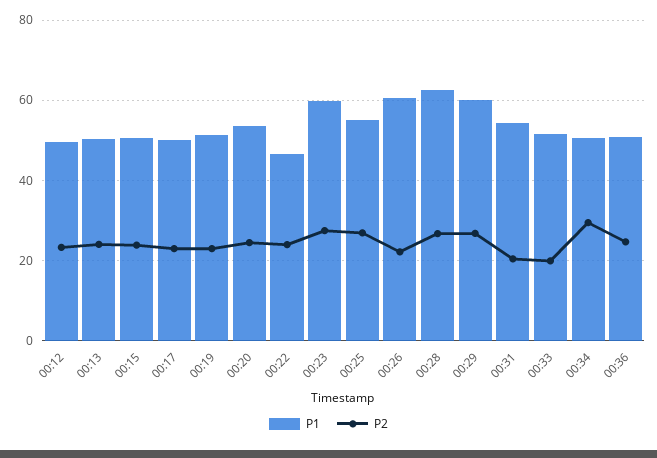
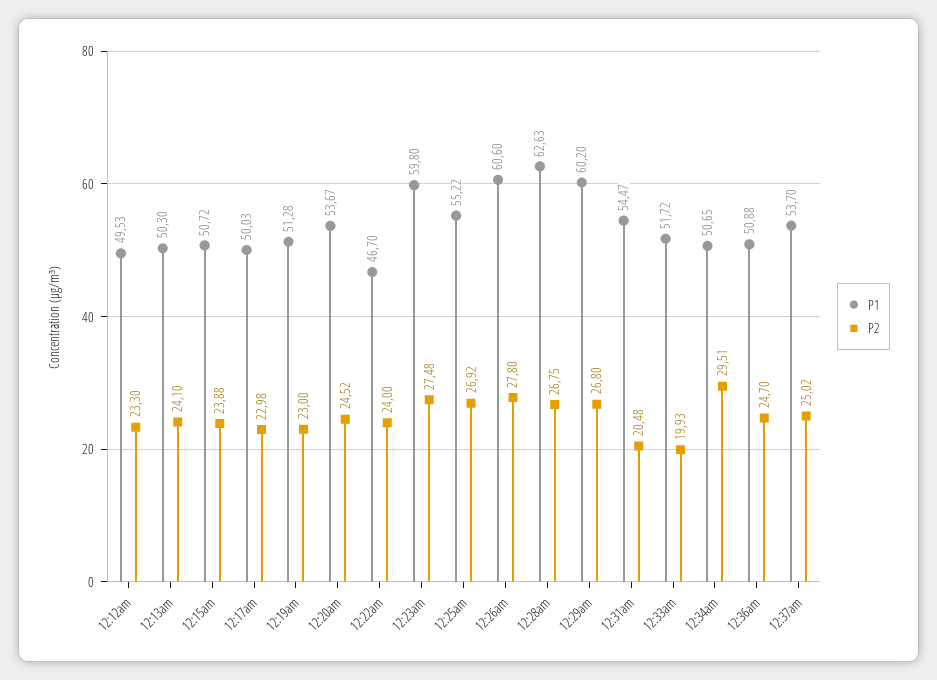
P2, 00:26: 22 -> 27.8
P1, 12:37am: none -> 53.7
P2, 12:37am: none -> 25.02

